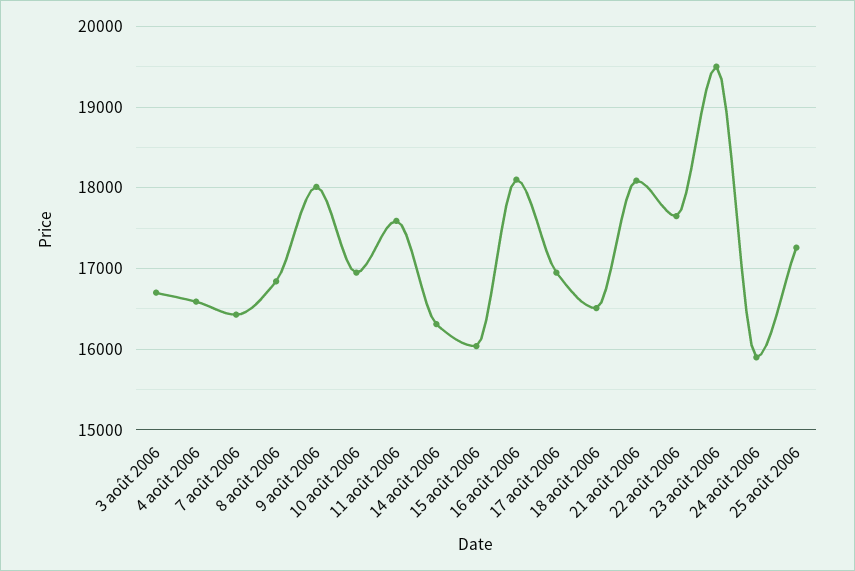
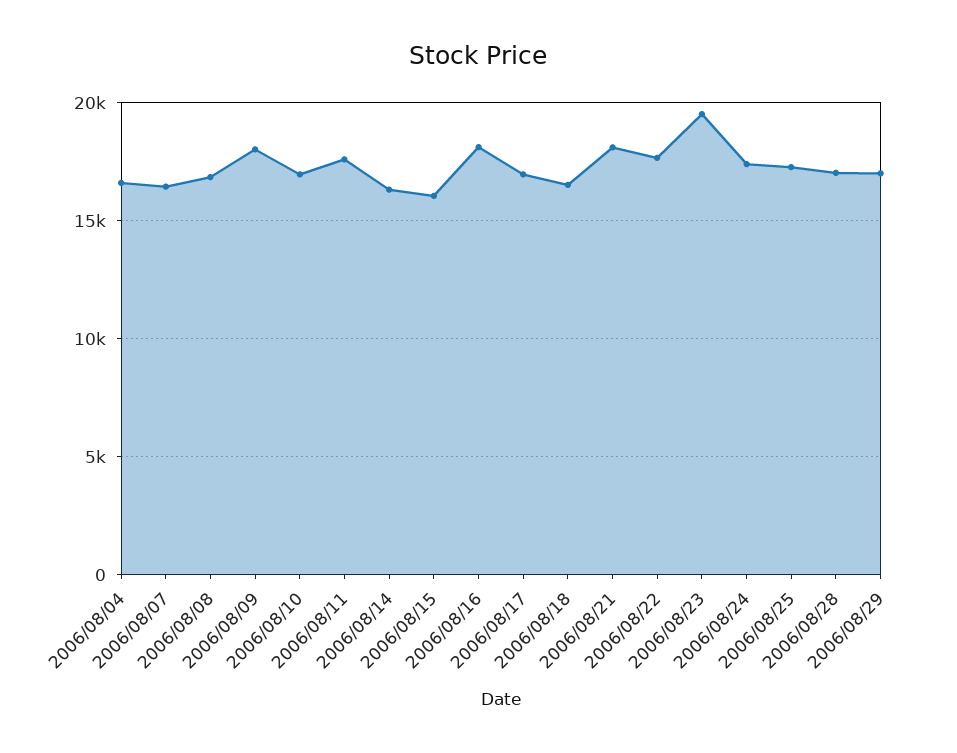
3 août 2006: 16700 -> none
24 août 2006: 15900 -> 17500
2006/08/28: none -> 17000
2006/08/29: none -> 17000

